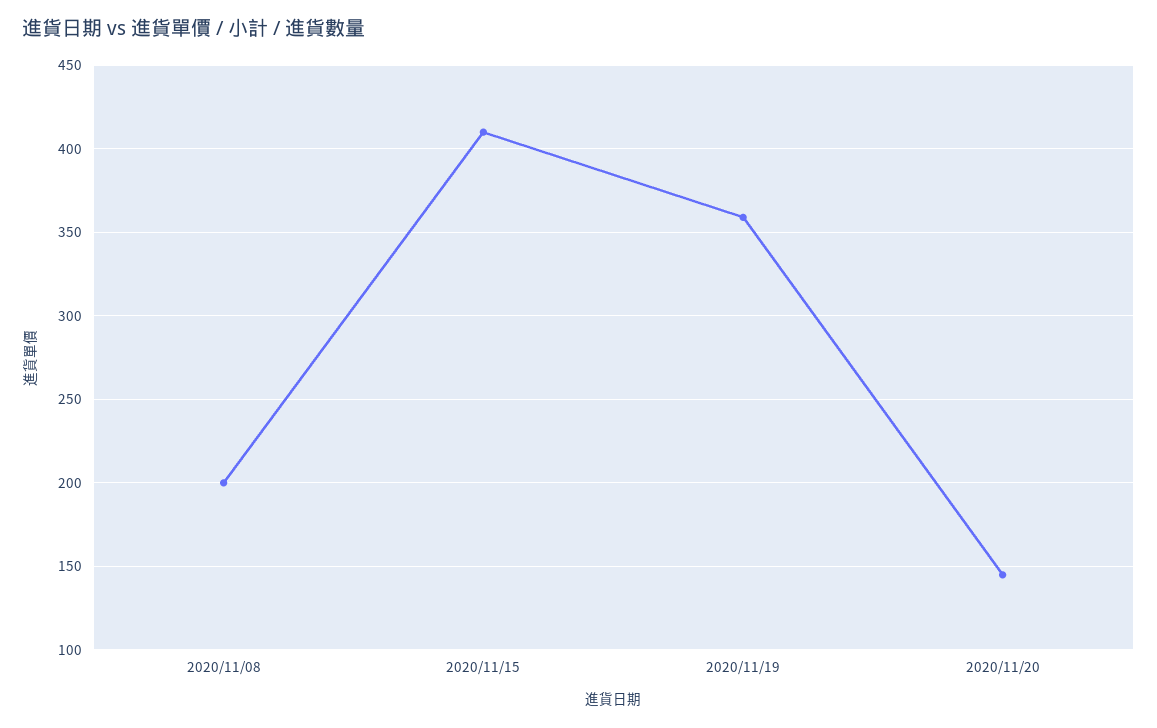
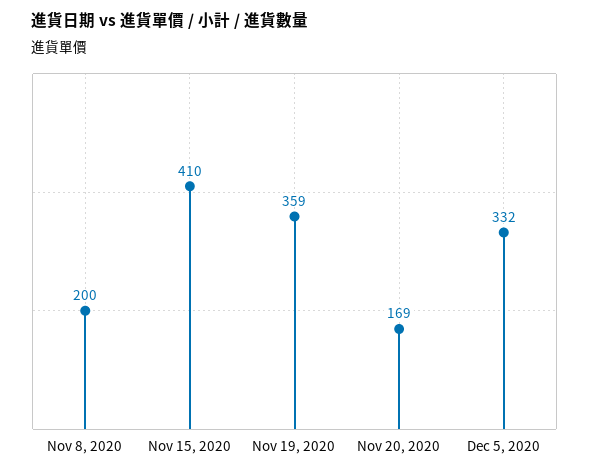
2020/11/20: 145 -> 169
Dec 5, 2020: none -> 332

